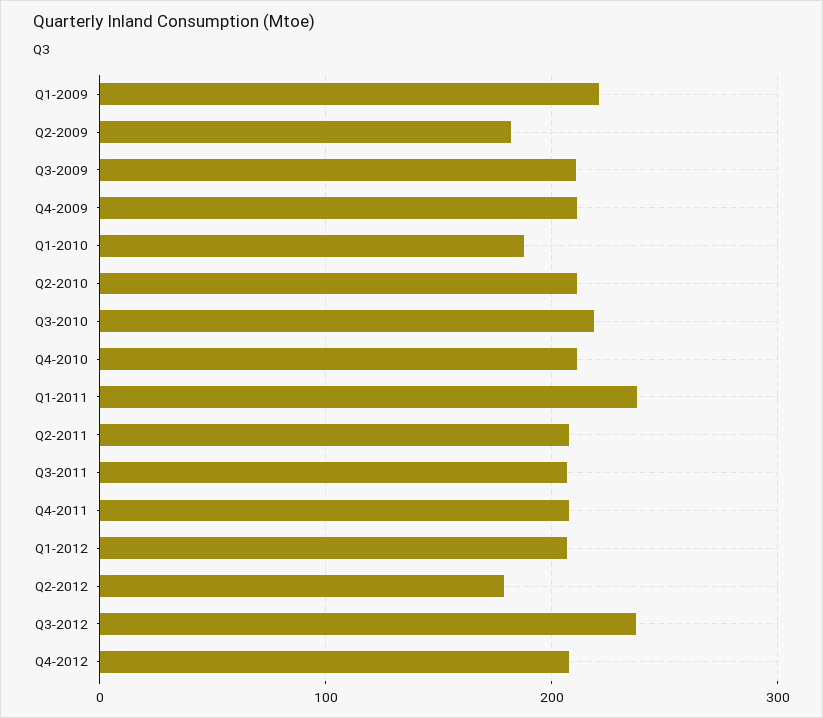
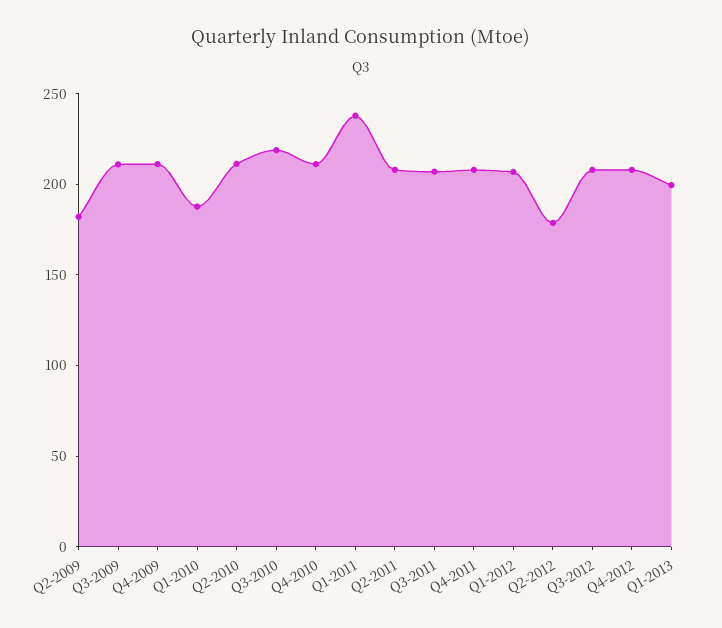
Q1-2009: 220 -> none
Q3-2012: 240 -> 210
Q1-2013: none -> 200

